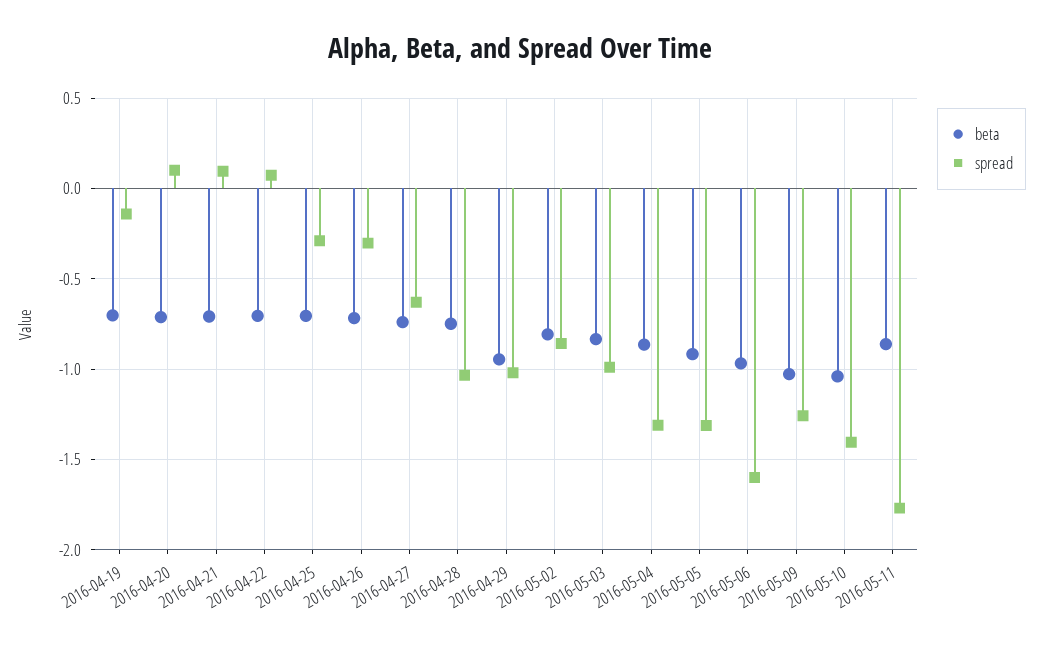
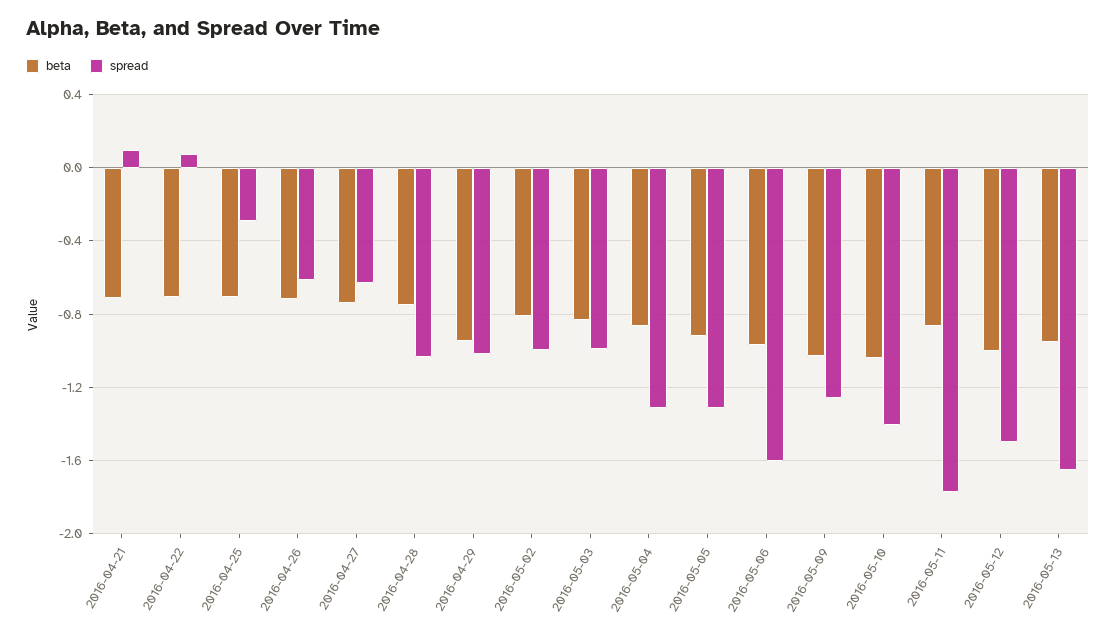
beta, 2016-04-19: -0.7 -> none
spread, 2016-04-19: -0.15 -> none
beta, 2016-04-20: -0.7 -> none
spread, 2016-04-20: 0.1 -> none
spread, 2016-04-26: -0.3 -> -0.6
spread, 2016-05-02: -0.85 -> -1
beta, 2016-05-12: none -> -1
spread, 2016-05-12: none -> -1.5
beta, 2016-05-13: none -> -0.95
spread, 2016-05-13: none -> -1.65

